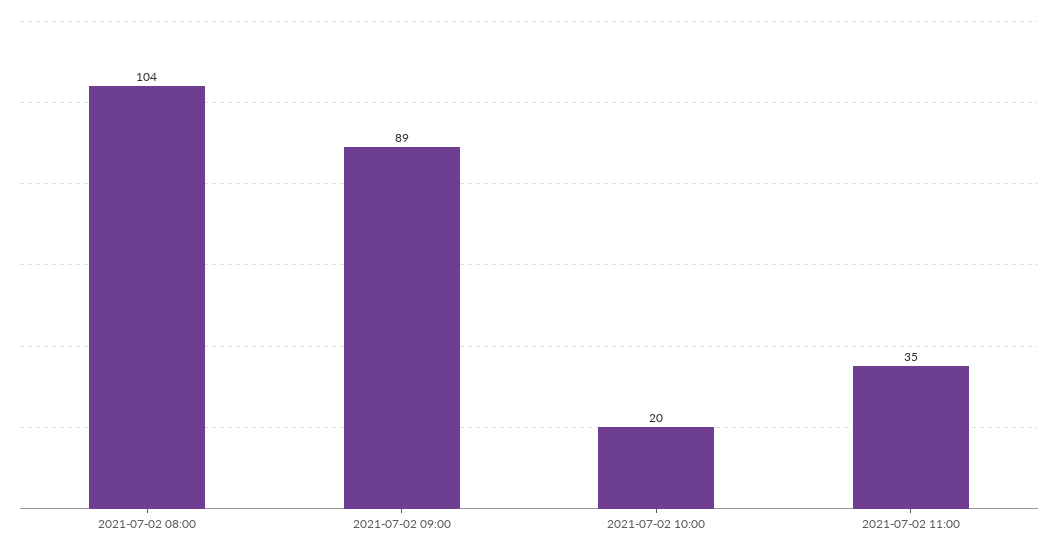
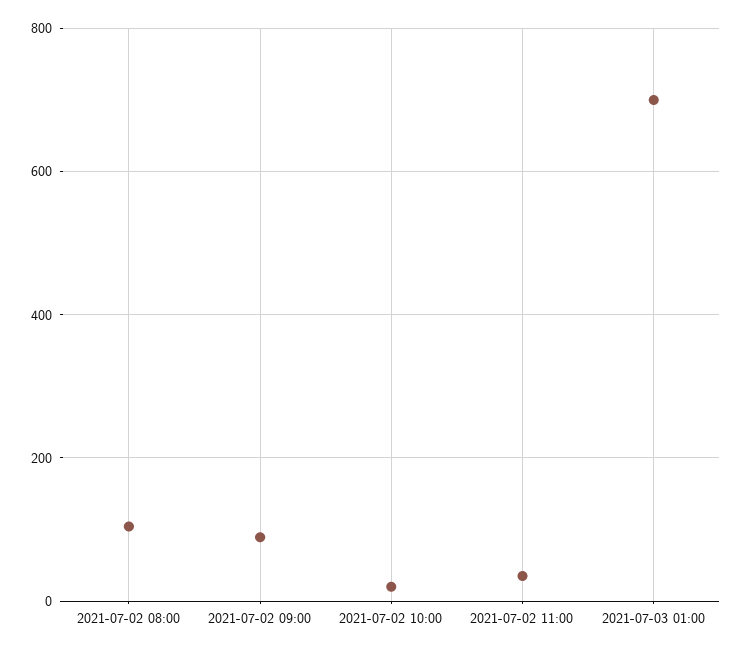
2021-07-03 01:00: none -> 700

